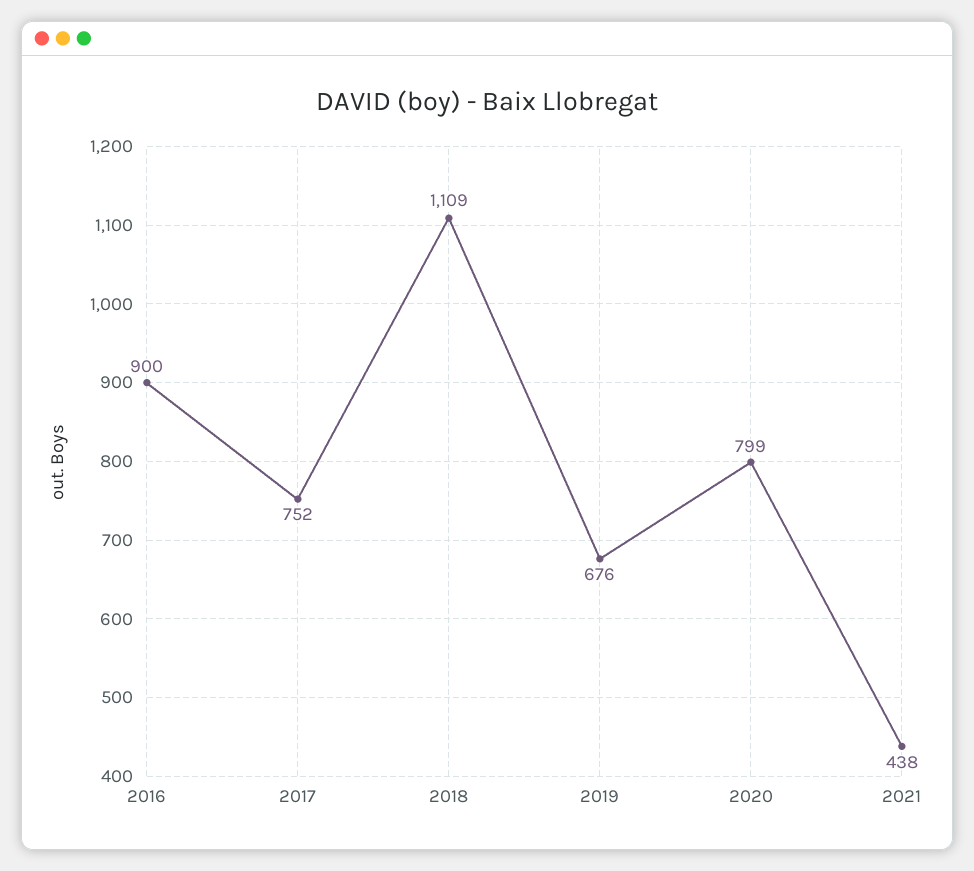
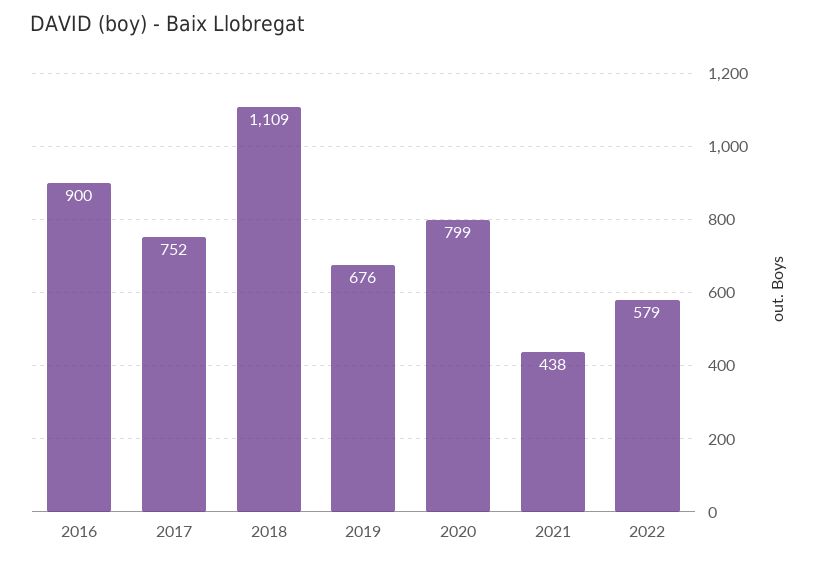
2022: none -> 579

